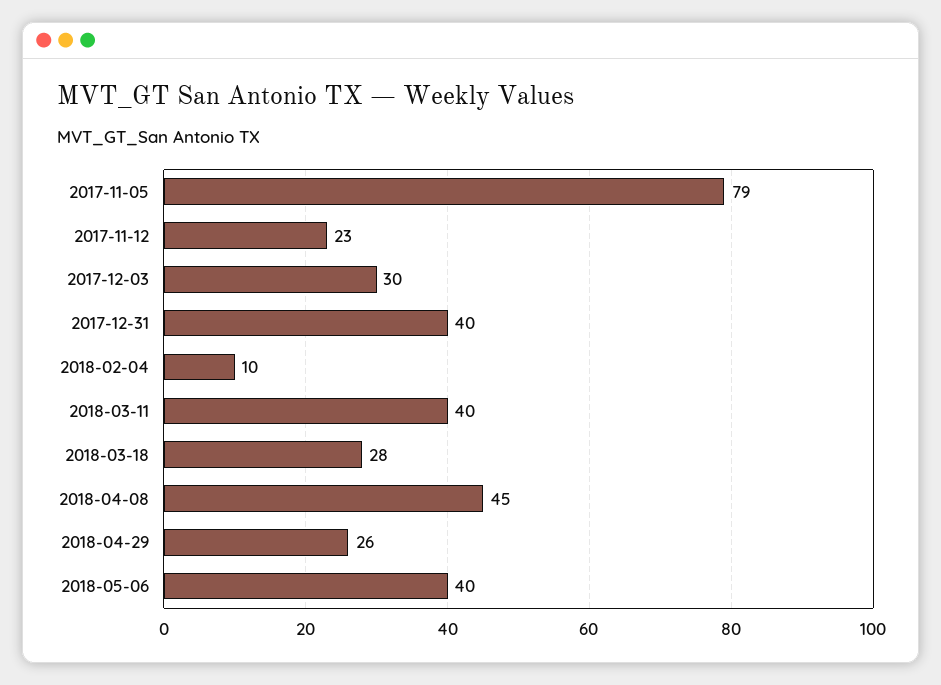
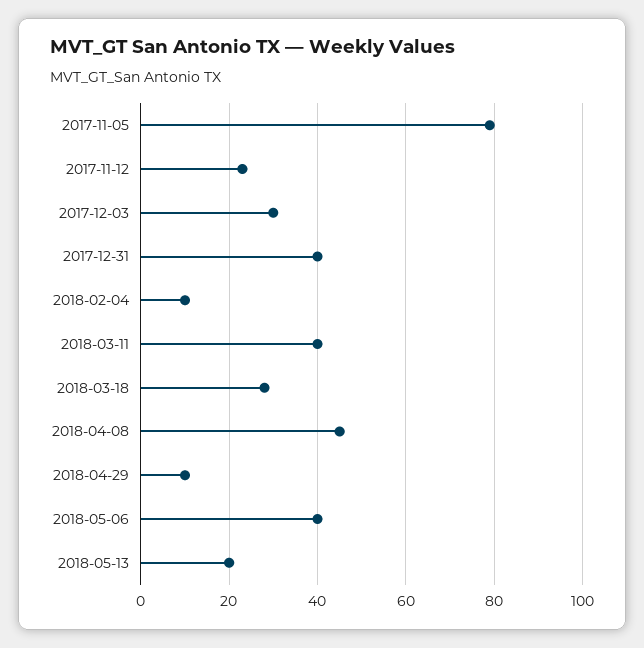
2018-04-29: 26 -> 10
2018-05-13: none -> 20

